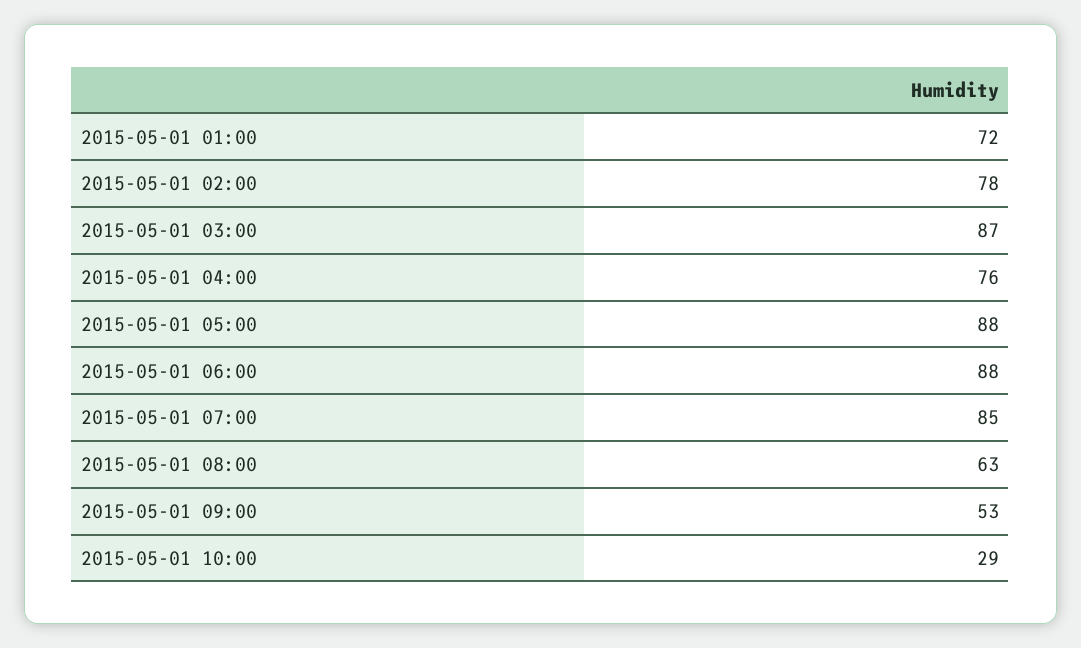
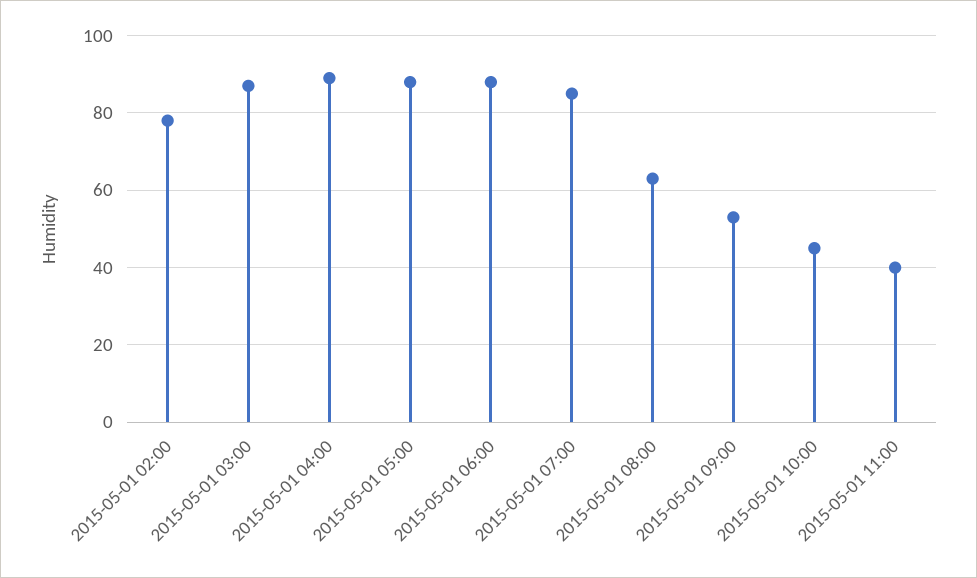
2015-05-01 01:00: 72 -> none
2015-05-01 04:00: 76 -> 90
2015-05-01 10:00: 29 -> 45
2015-05-01 11:00: none -> 40

